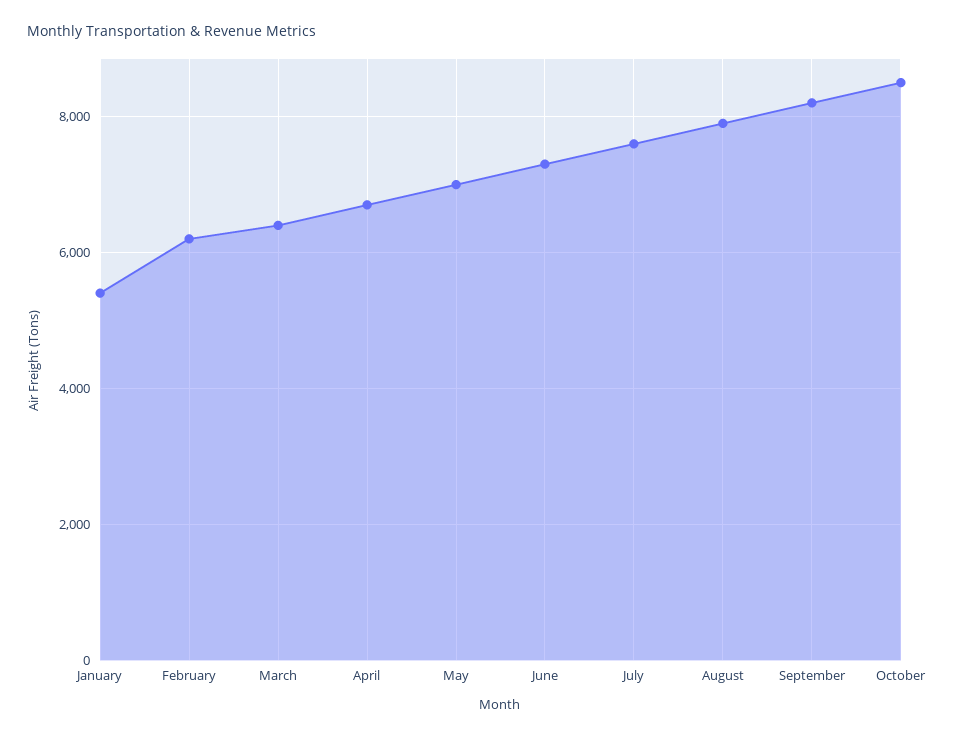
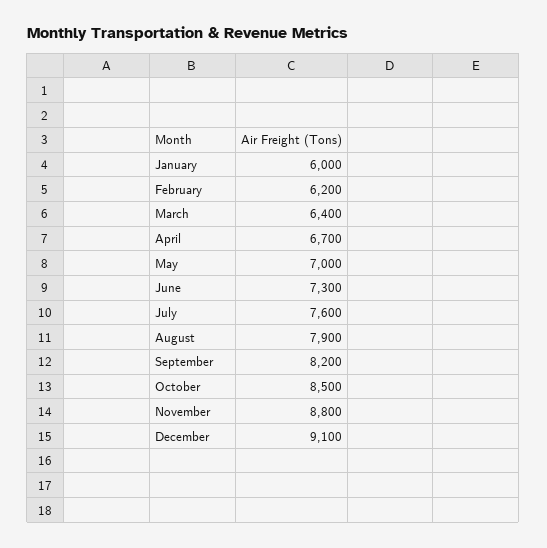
January: 5400 -> 6000
November: none -> 8800
December: none -> 9100

